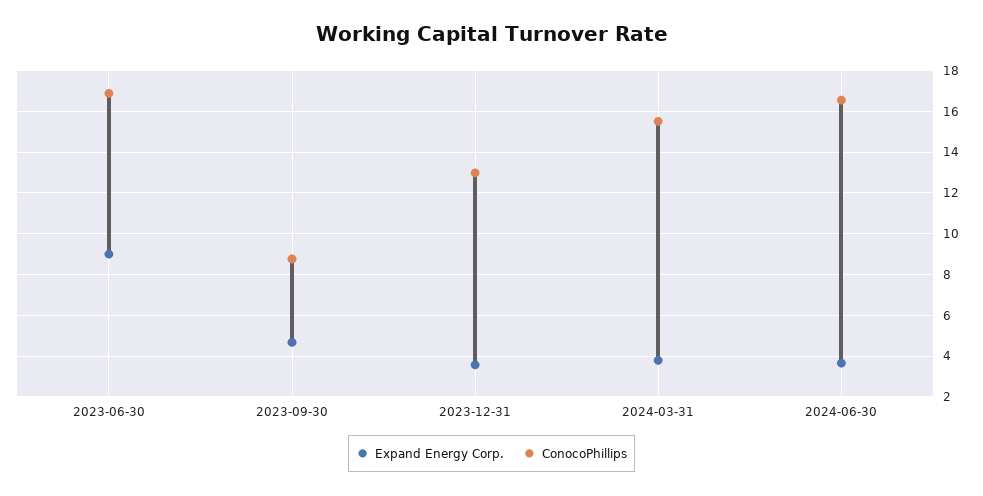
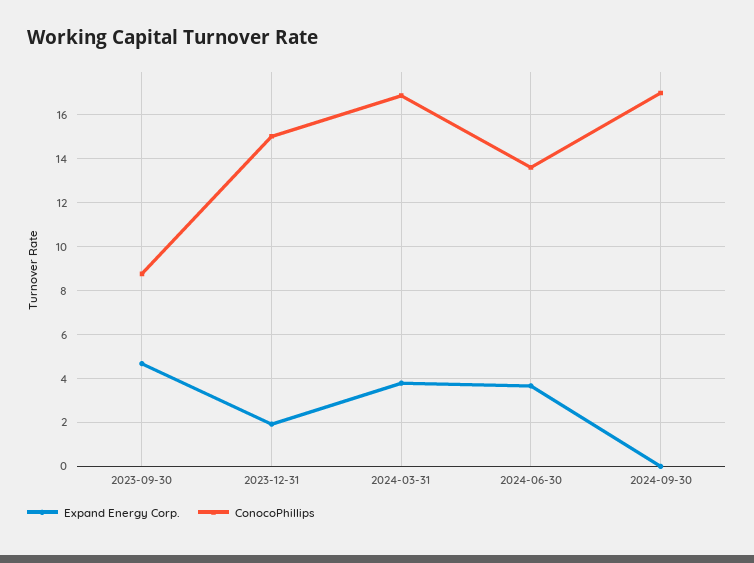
Expand Energy Corp., 2023-06-30: 9 -> none
ConocoPhillips, 2023-06-30: 17 -> none
Expand Energy Corp., 2023-12-31: 3.5 -> 2
ConocoPhillips, 2023-12-31: 13 -> 15
ConocoPhillips, 2024-03-31: 15.5 -> 17
ConocoPhillips, 2024-06-30: 16.5 -> 13.5
Expand Energy Corp., 2024-09-30: none -> 0
ConocoPhillips, 2024-09-30: none -> 17

